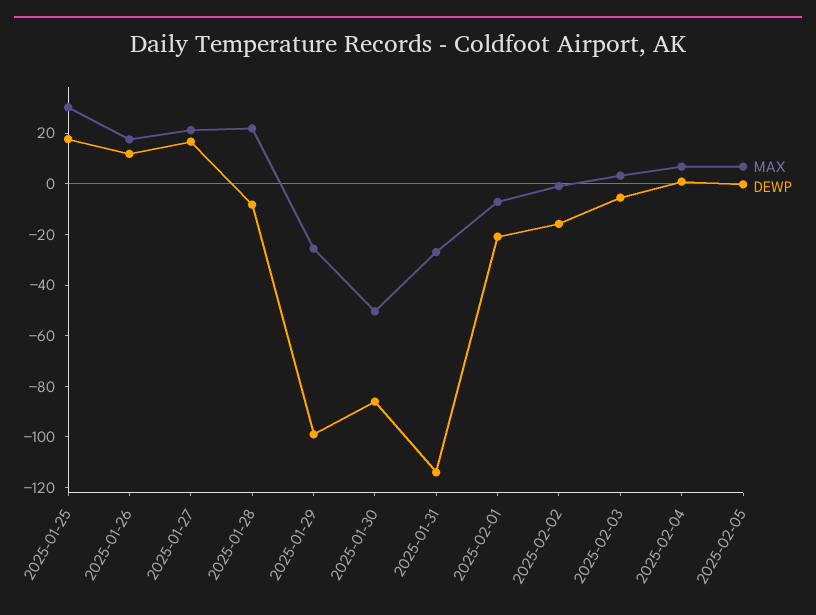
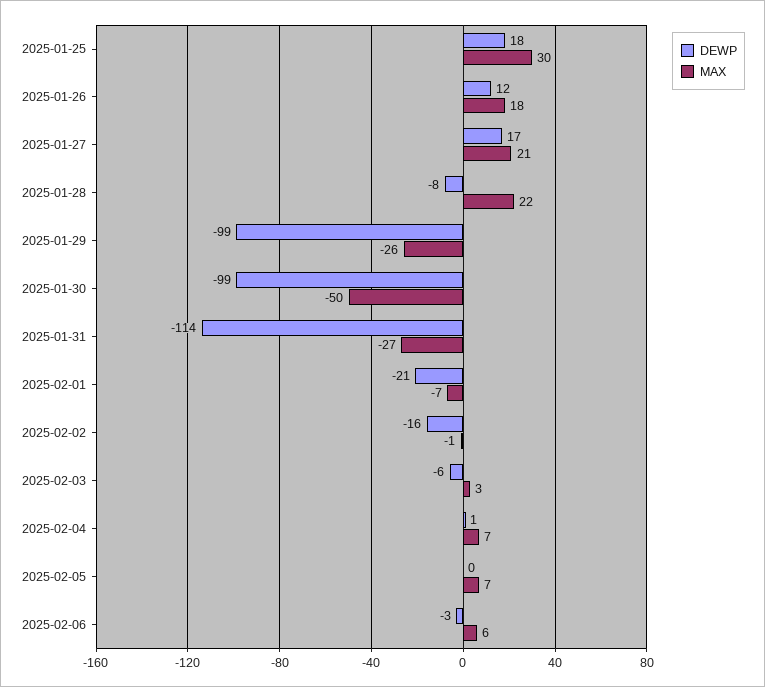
DEWP, 2025-01-30: -85 -> -99
DEWP, 2025-02-06: none -> -3
MAX, 2025-02-06: none -> 6

